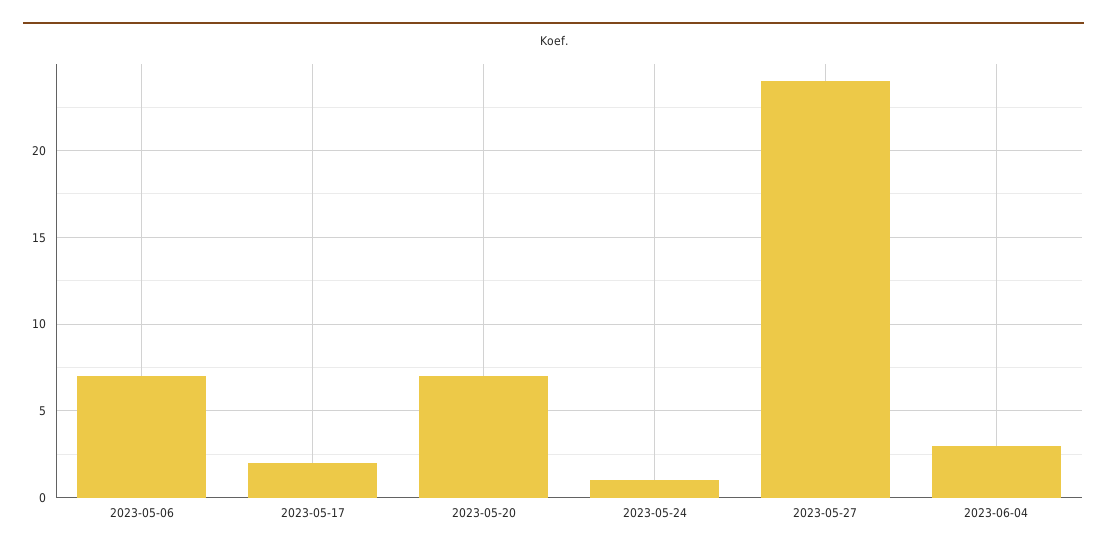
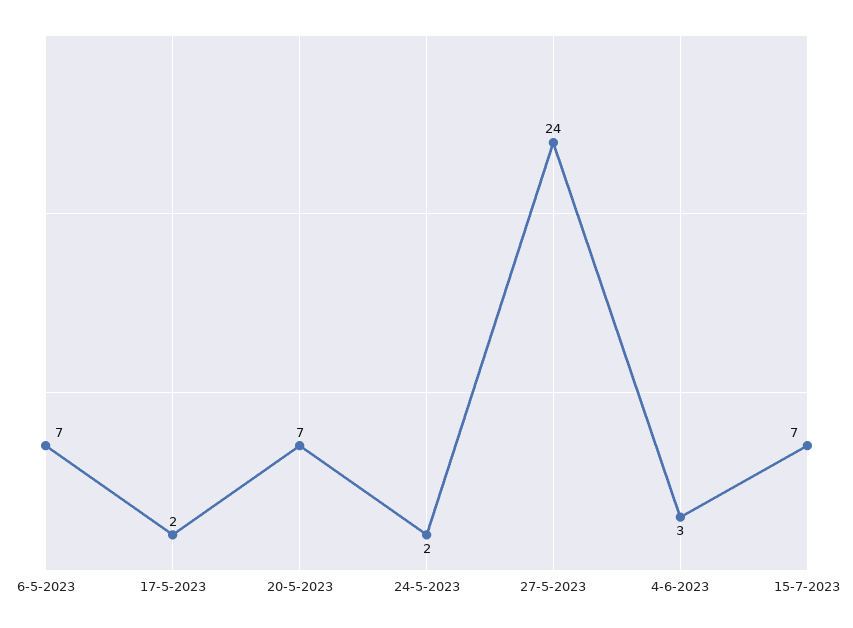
2023-05-24: 1 -> 2
15-7-2023: none -> 7

